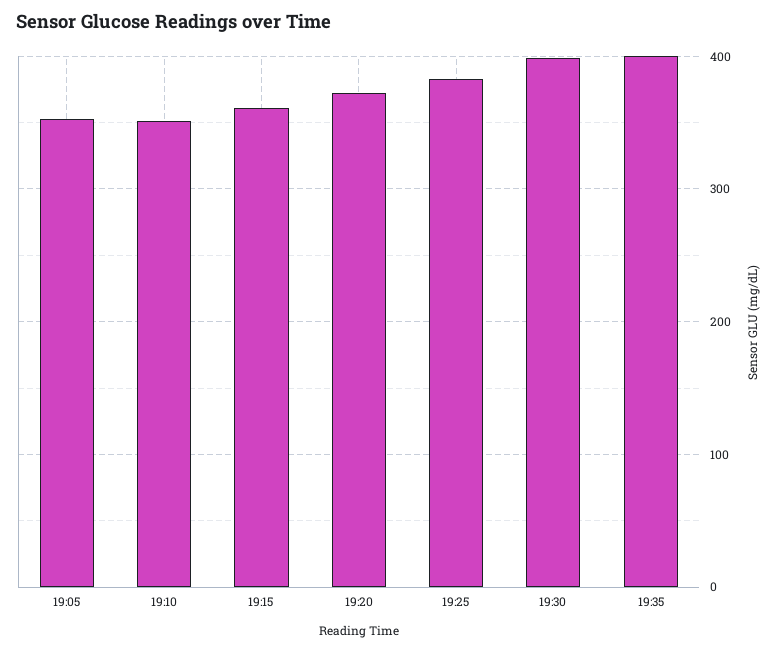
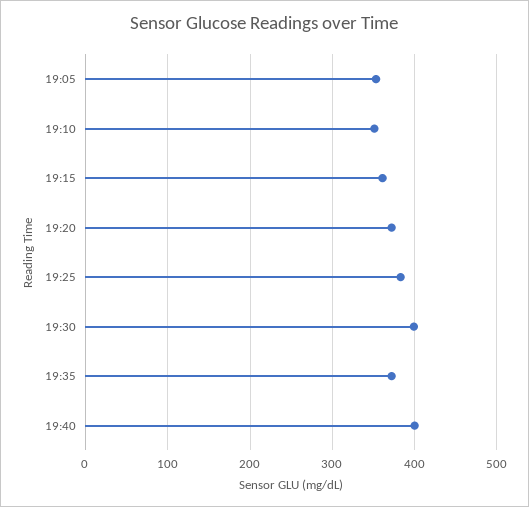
19:35: 400 -> 370
19:40: none -> 400

